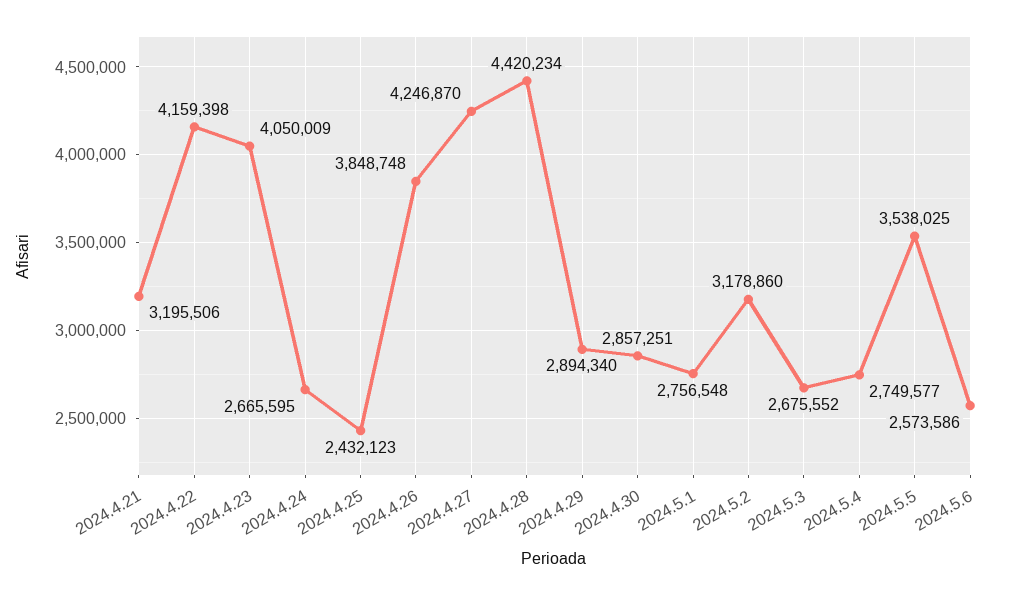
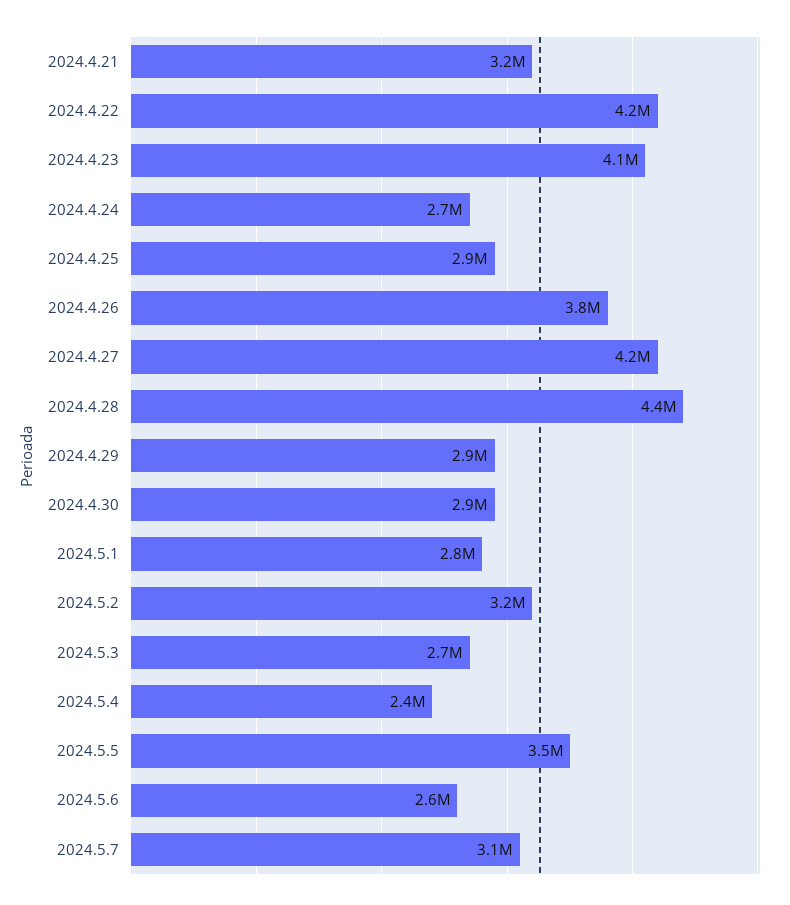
2024.4.25: 2432123 -> 2900000
2024.5.4: 2749577 -> 2400000
2024.5.7: none -> 3100000

